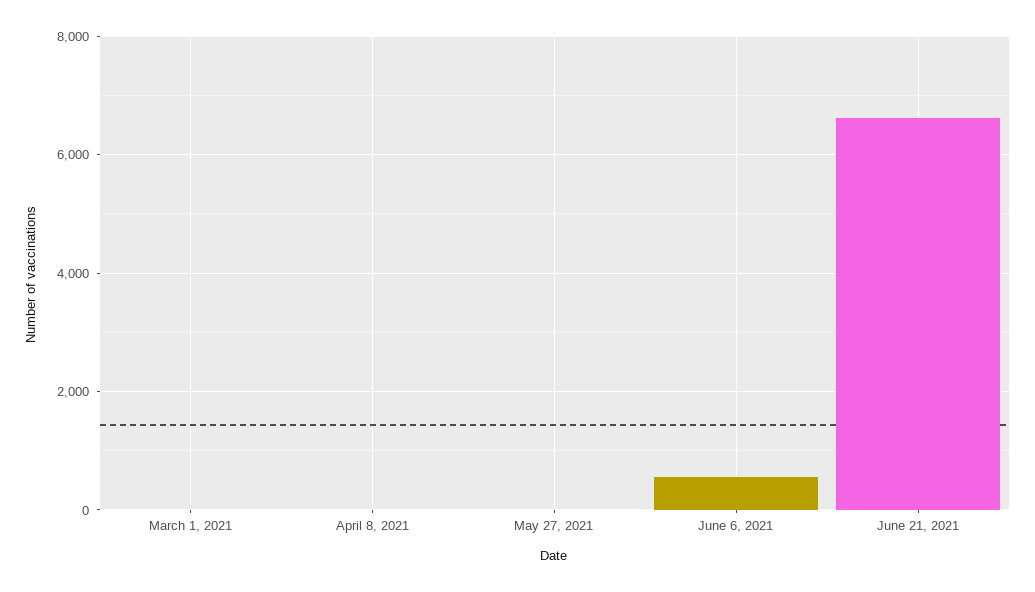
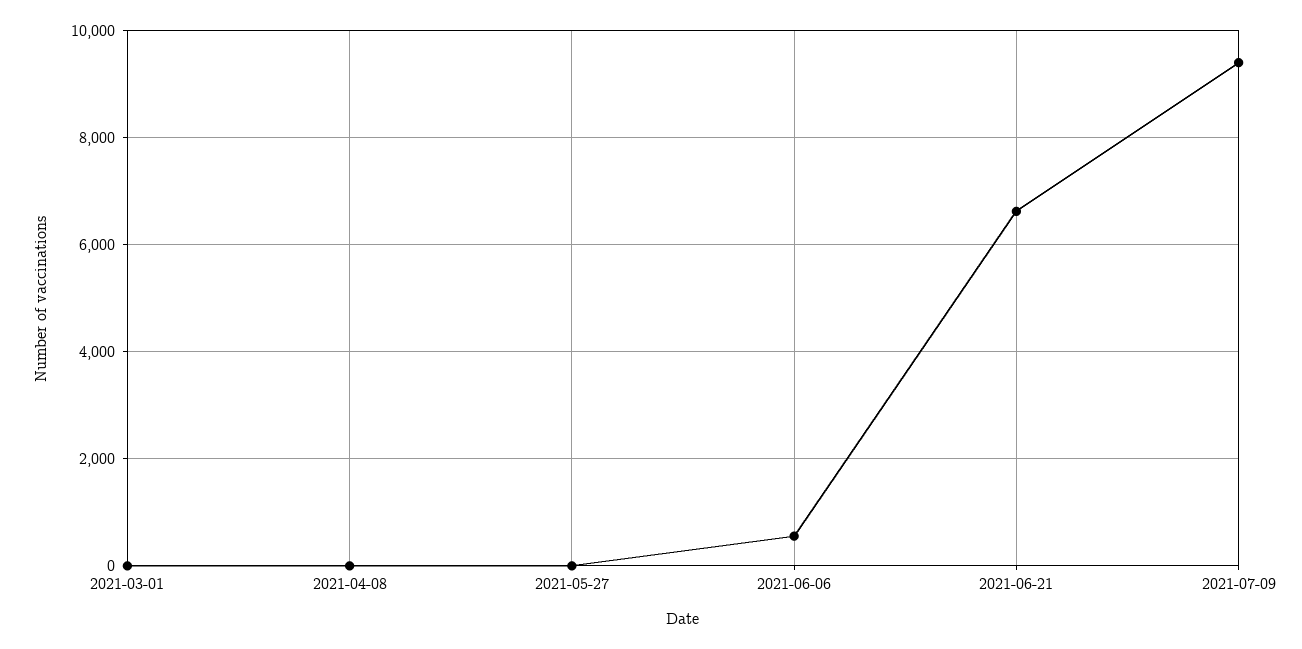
2021-07-09: none -> 9400

